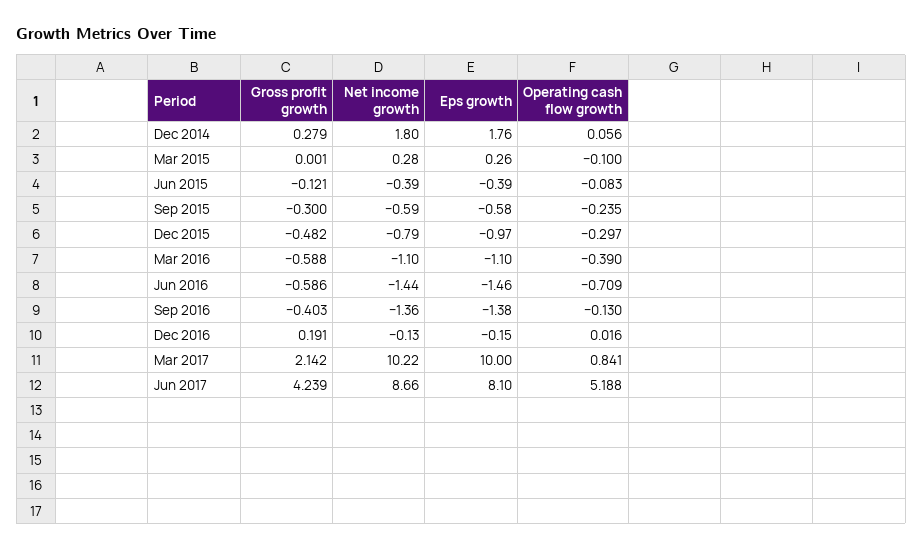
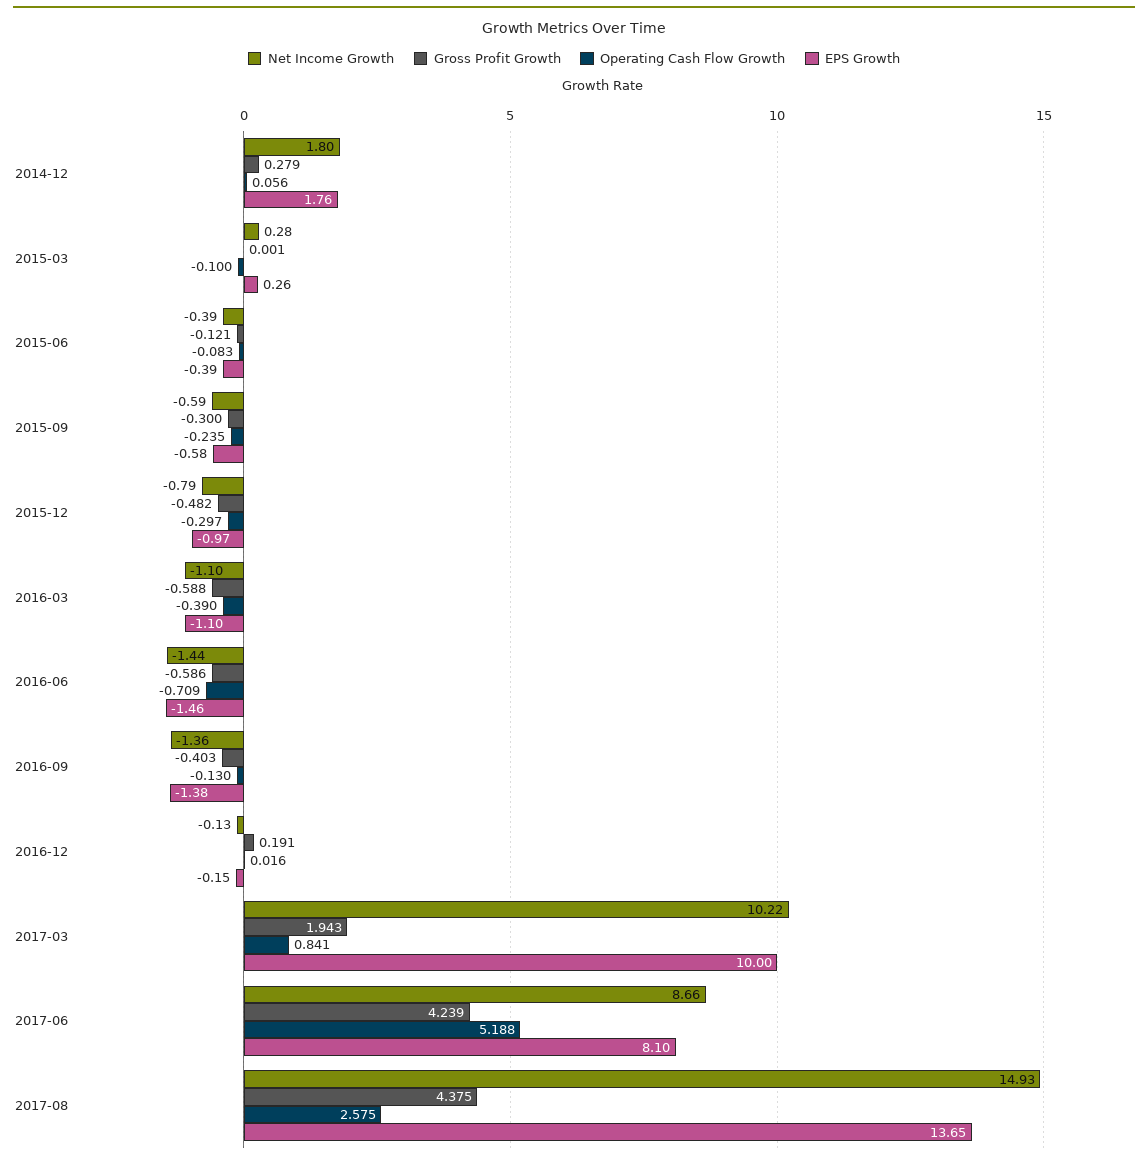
Gross profit growth, Mar 2017: 2.142 -> 1.943
Net income growth, 2017-08: none -> 14.93
Gross profit growth, 2017-08: none -> 4.375
Operating cash flow growth, 2017-08: none -> 2.575
Eps growth, 2017-08: none -> 13.65

